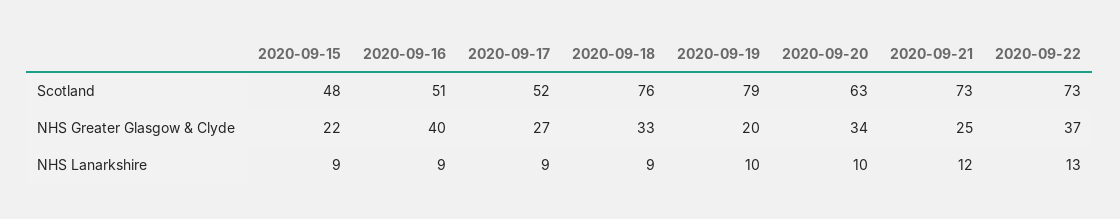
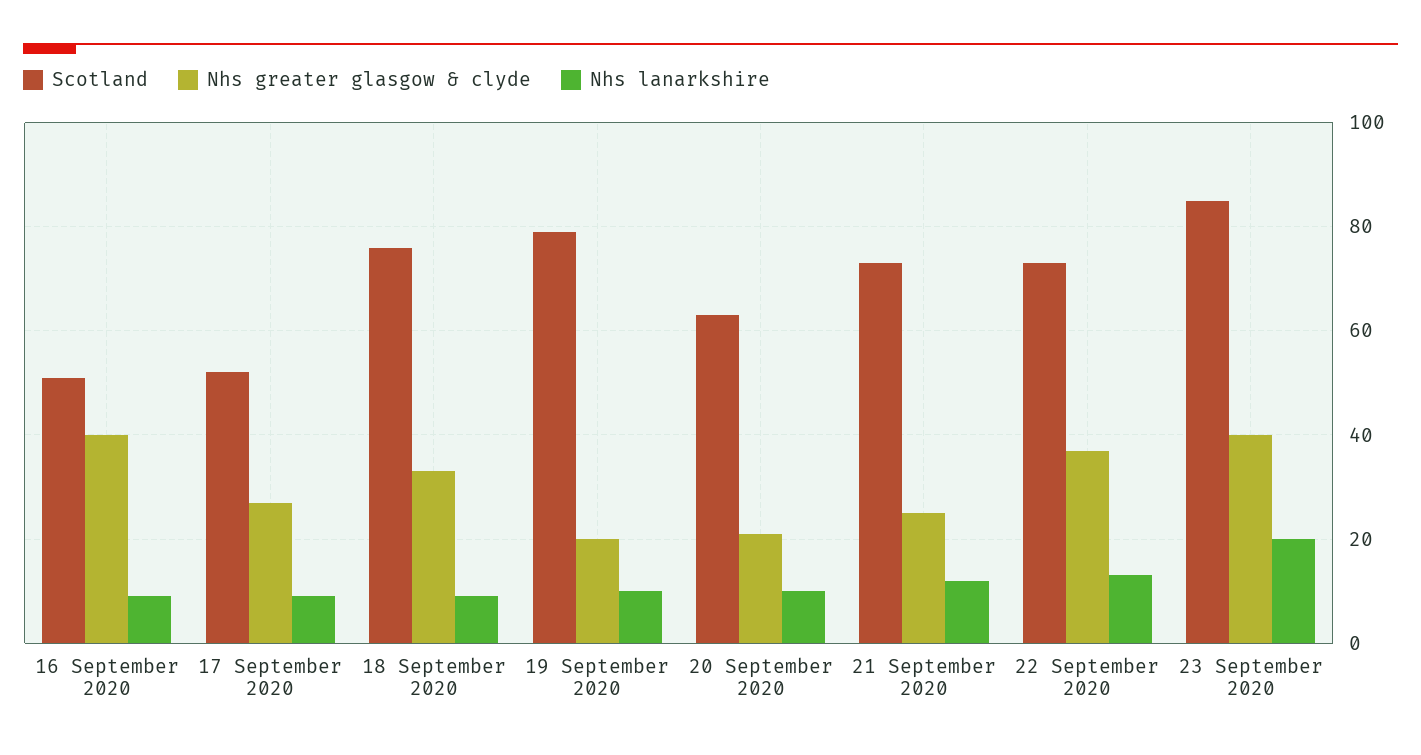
Scotland, 2020-09-15: 48 -> none
NHS Greater Glasgow & Clyde, 2020-09-15: 22 -> none
NHS Greater Glasgow & Clyde, 2020-09-20: 34 -> 20
NHS Lanarkshire, 2020-09-15: 9 -> none
Scotland, 23 September 2020: none -> 85
NHS Greater Glasgow & Clyde, 23 September 2020: none -> 40
NHS Lanarkshire, 23 September 2020: none -> 20

